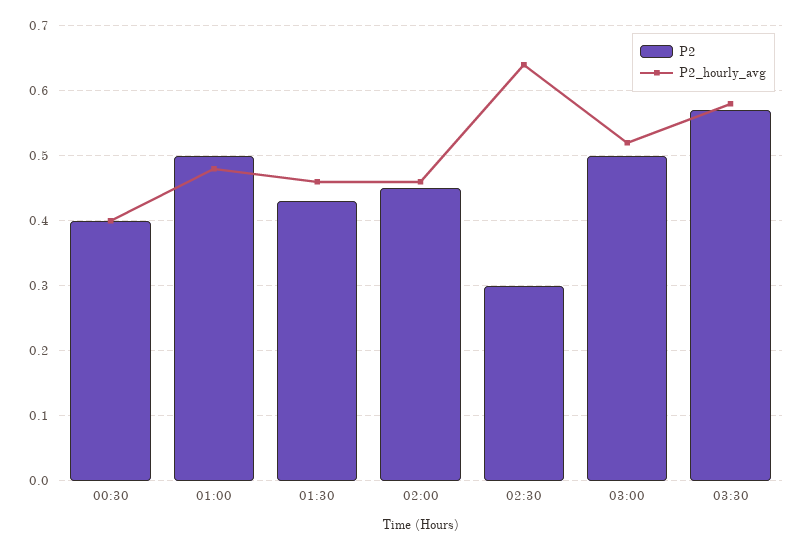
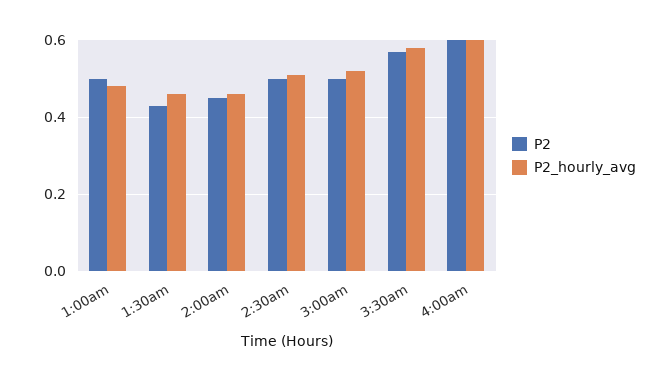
P2, 00:30: 0.4 -> none
P2_hourly_avg, 00:30: 0.4 -> none
P2, 02:30: 0.3 -> 0.5
P2_hourly_avg, 02:30: 0.64 -> 0.5
P2, 4:00am: none -> 0.6
P2_hourly_avg, 4:00am: none -> 0.6

